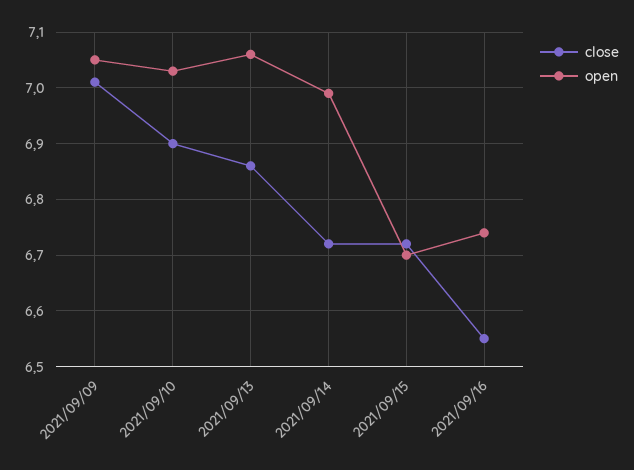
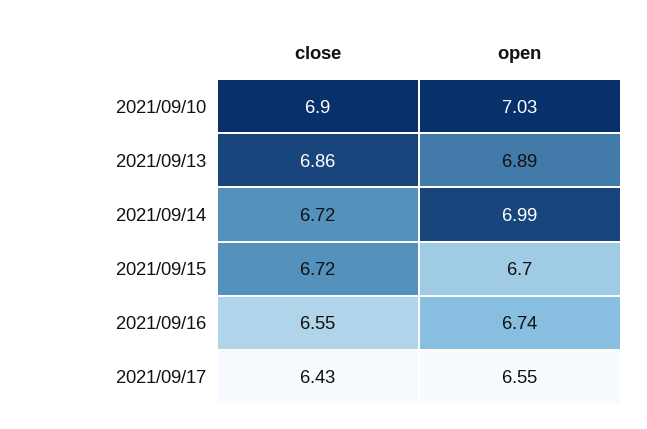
close, 2021/09/09: 7 -> none
open, 2021/09/09: 7.05 -> none
open, 2021/09/13: 7.05 -> 6.89
close, 2021/09/17: none -> 6.43
open, 2021/09/17: none -> 6.55

